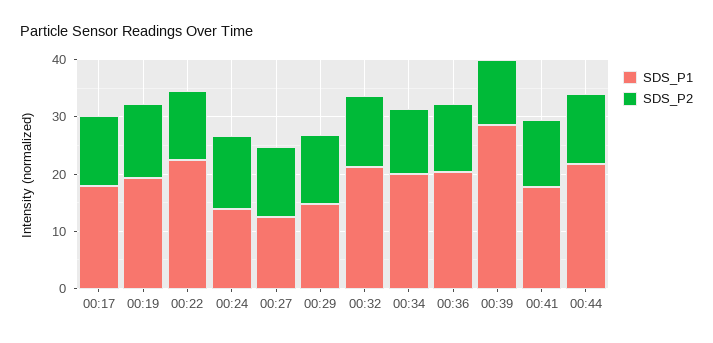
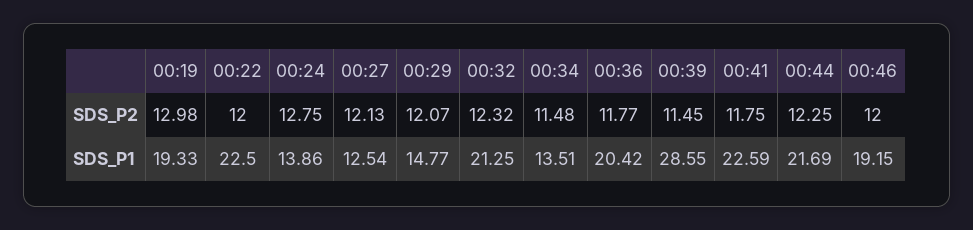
SDS_P1, 00:17: 18 -> none
SDS_P2, 00:17: 12 -> none
SDS_P1, 00:34: 20 -> 13.51
SDS_P1, 00:41: 18 -> 22.59
SDS_P2, 00:46: none -> 12
SDS_P1, 00:46: none -> 19.15

